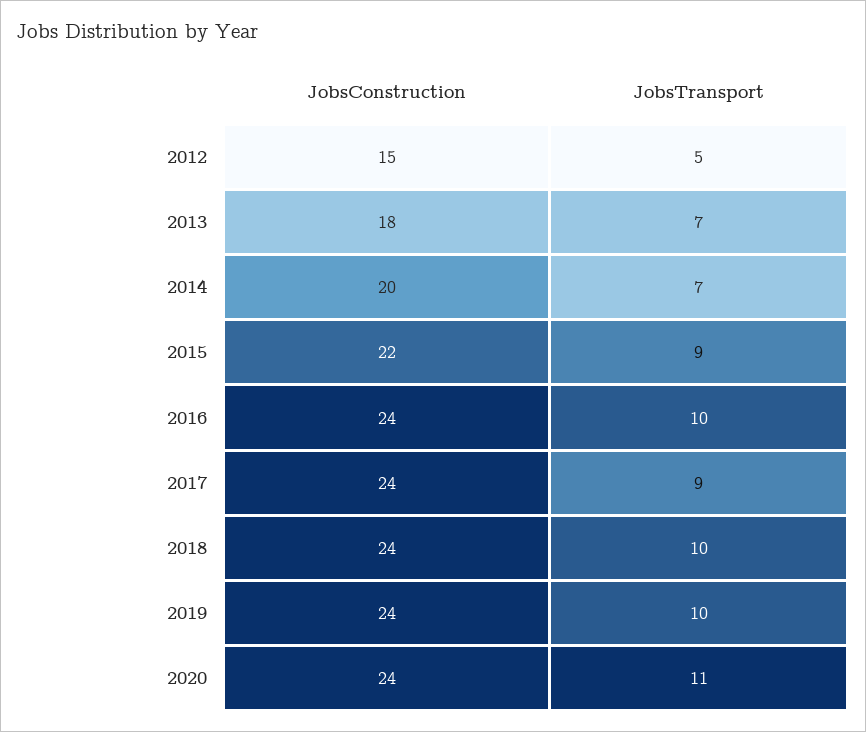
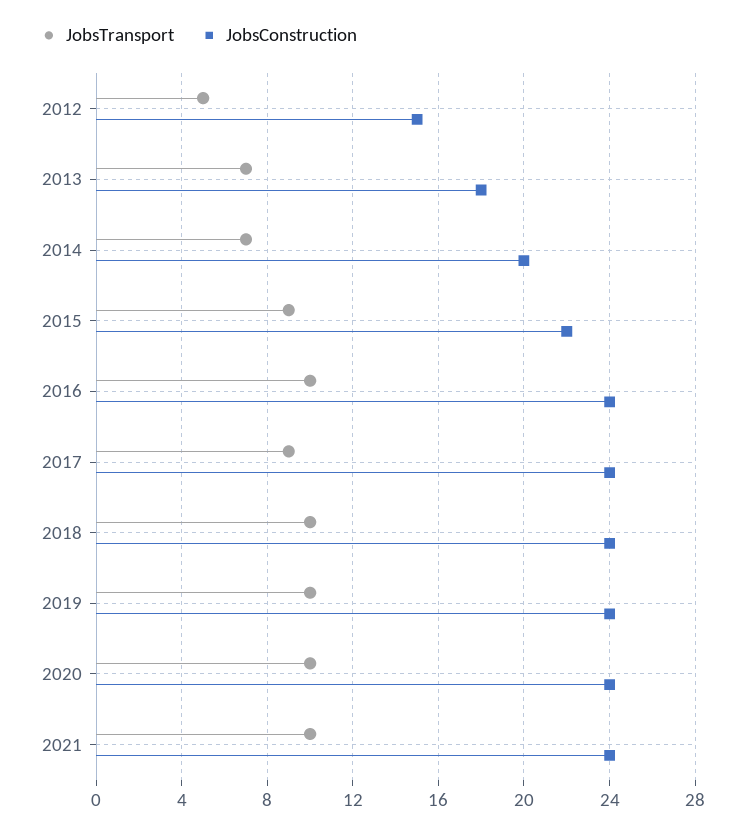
JobsTransport, 2020: 11 -> 10
JobsTransport, 2021: none -> 10
JobsConstruction, 2021: none -> 24

